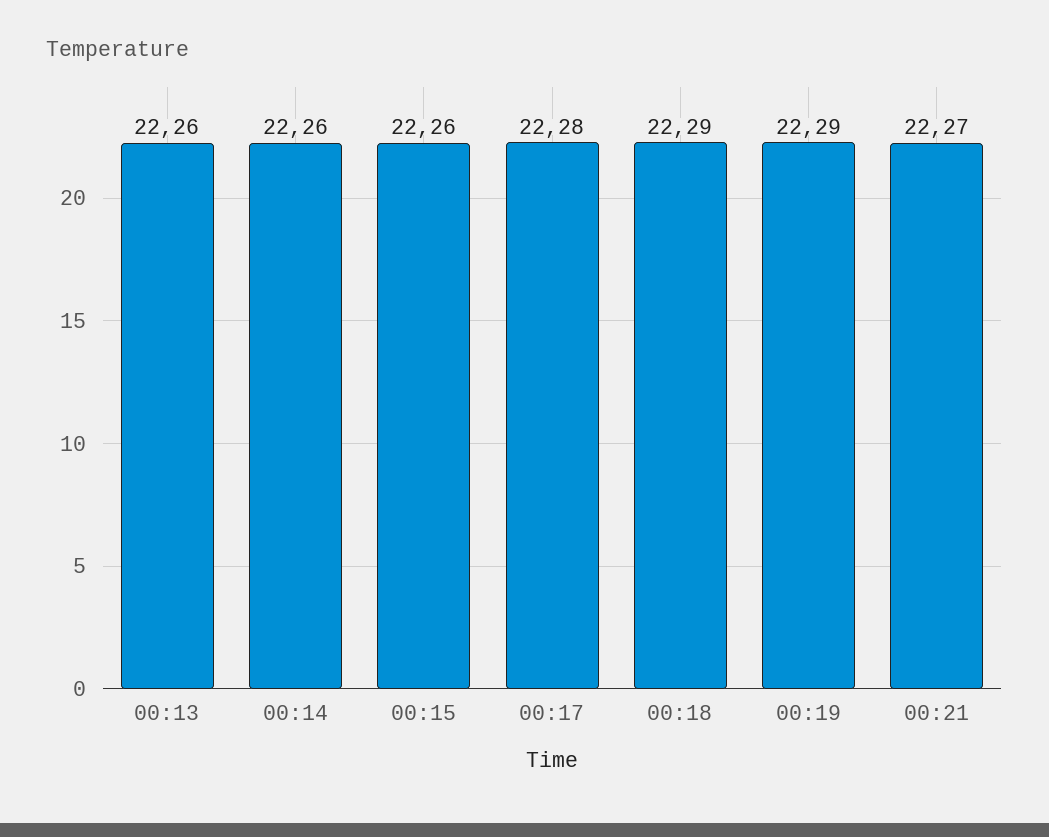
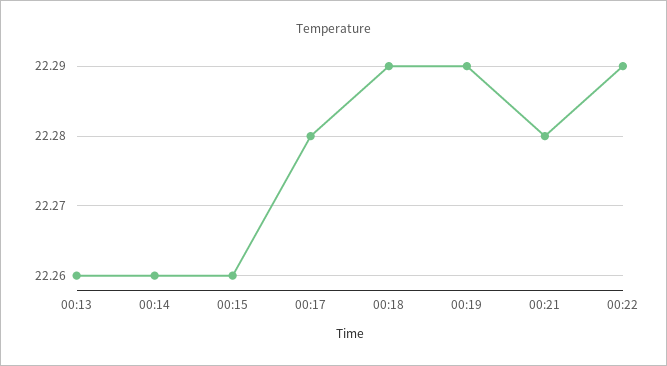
00:21: 22.27 -> 22.28
00:22: none -> 22.29

